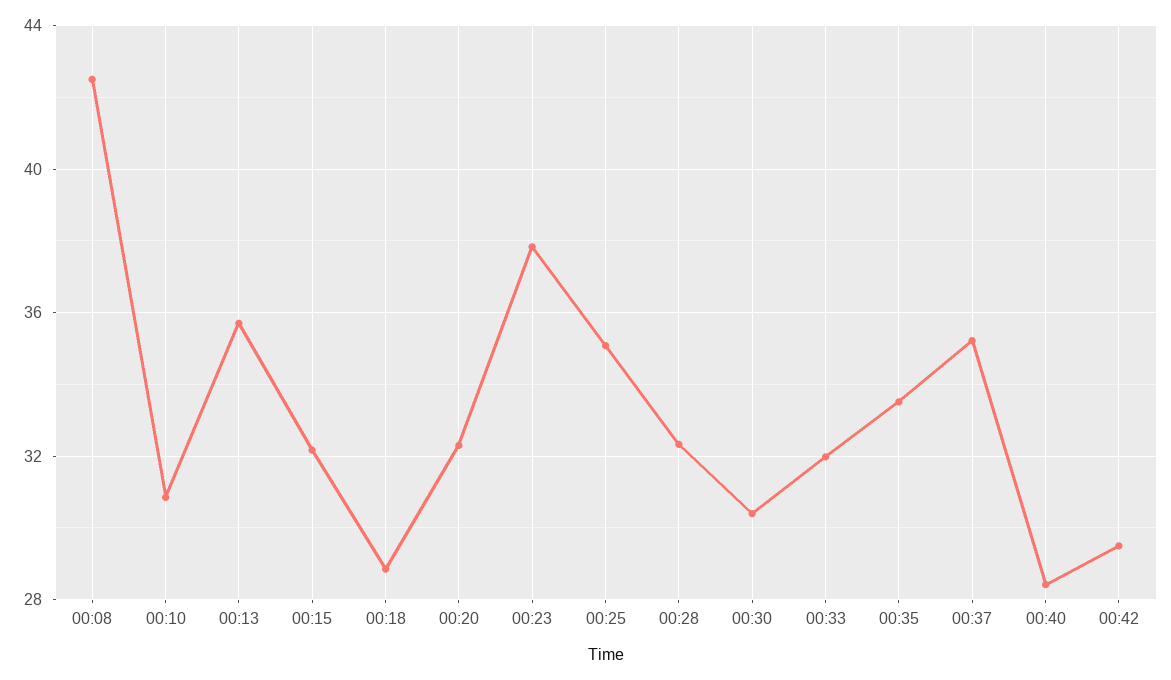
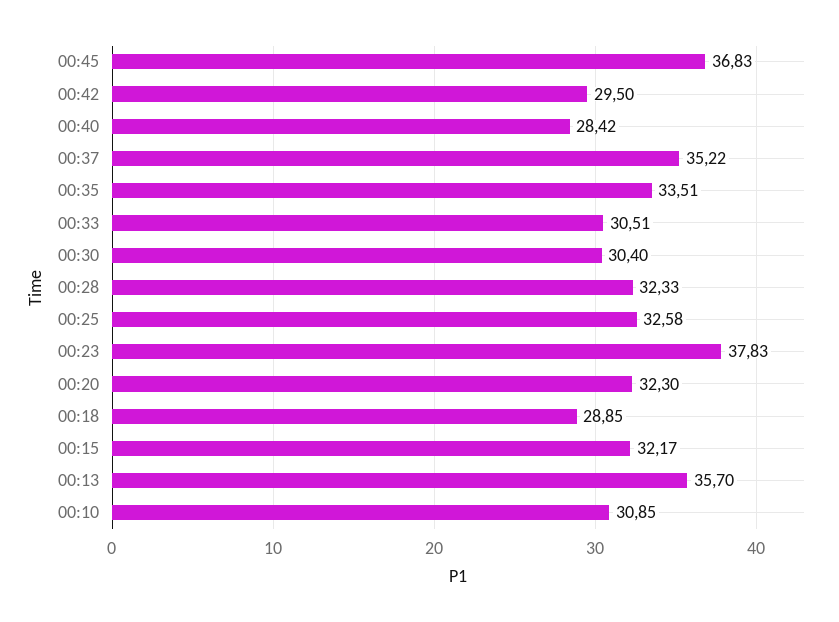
00:08: 42.5 -> none
00:25: 35 -> 32.58
00:33: 32 -> 30.51
00:45: none -> 36.83

